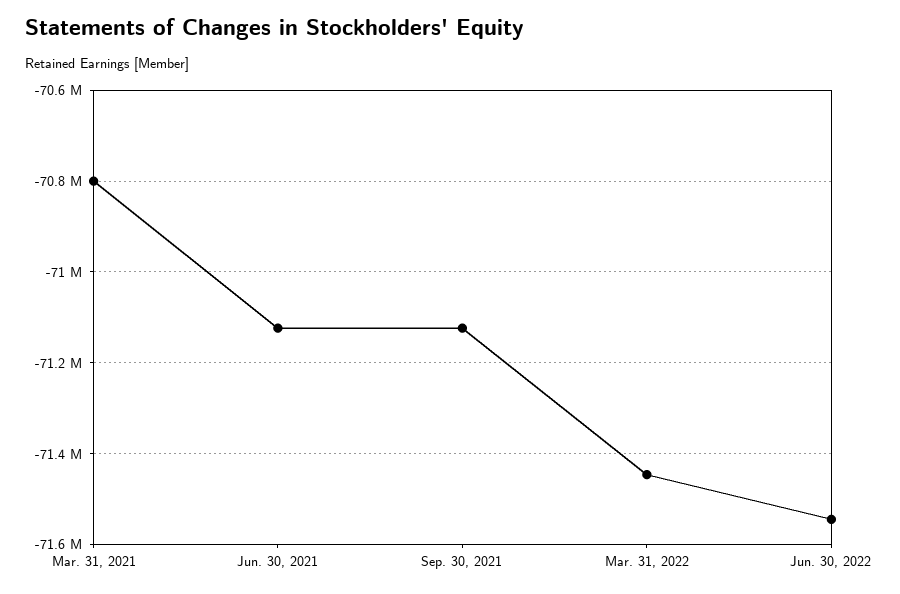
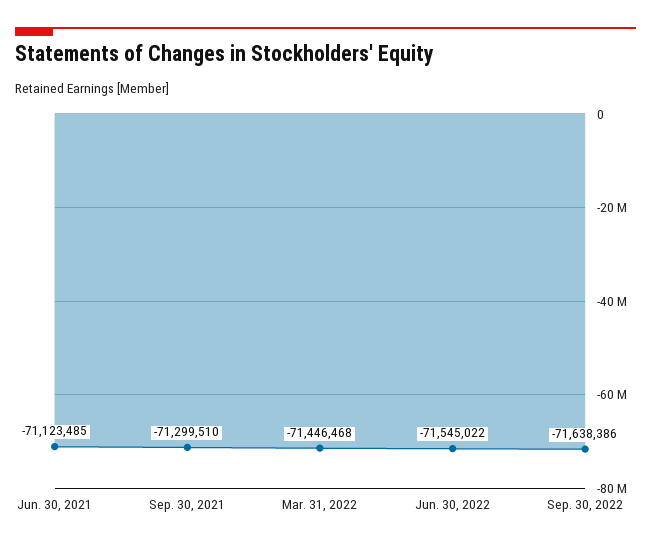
Mar. 31, 2021: -70800000 -> none
Sep. 30, 2021: -71120000 -> -71299510
Sep. 30, 2022: none -> -71638386

